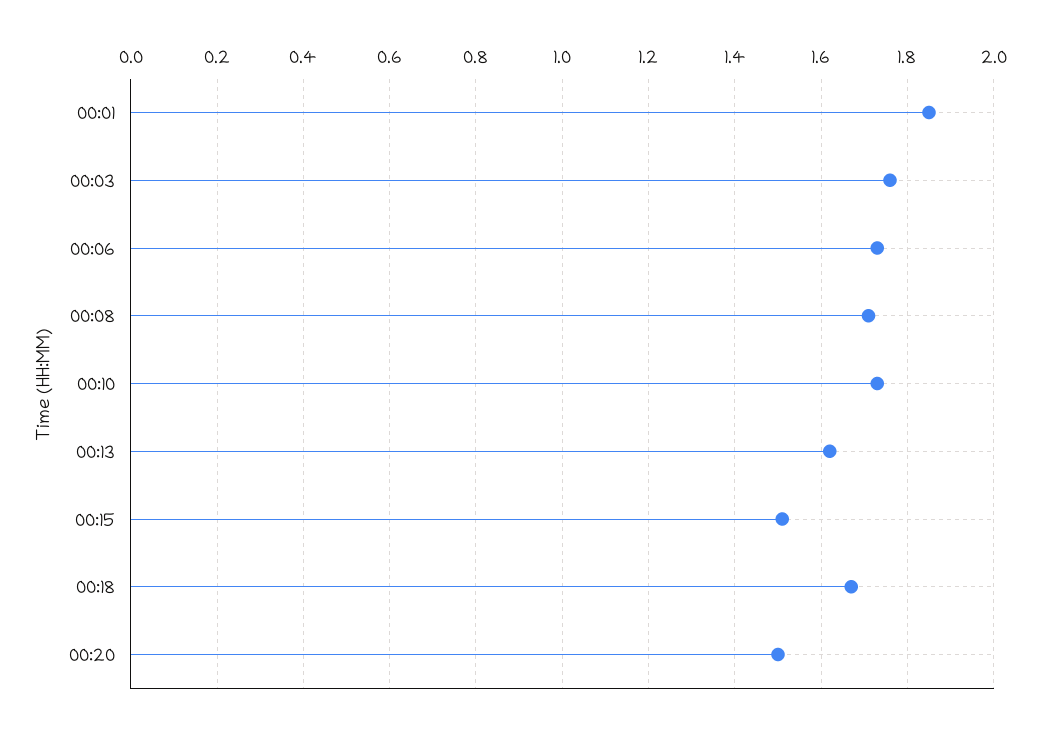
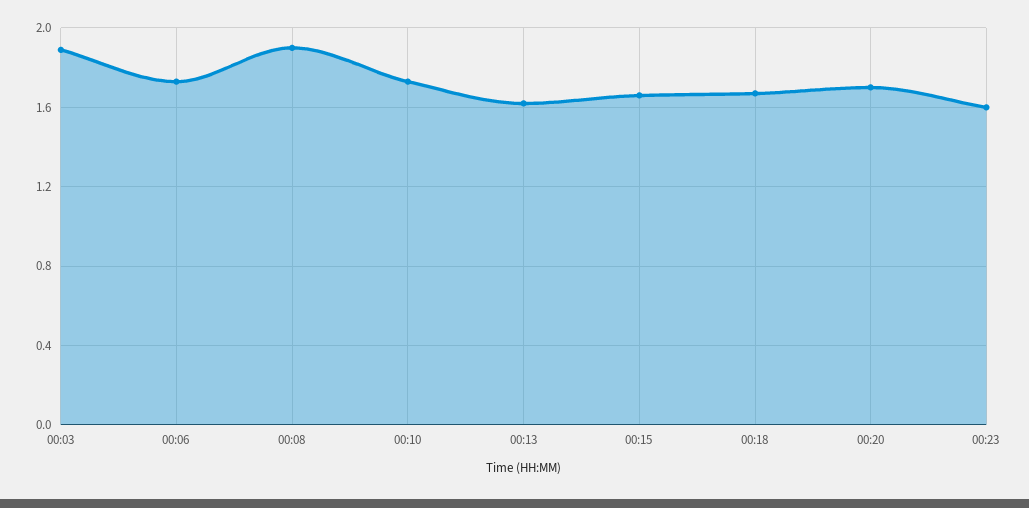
00:01: 1.85 -> none
00:03: 1.75 -> 1.9
00:08: 1.7 -> 1.9
00:15: 1.5 -> 1.65
00:20: 1.5 -> 1.7
00:23: none -> 1.6

